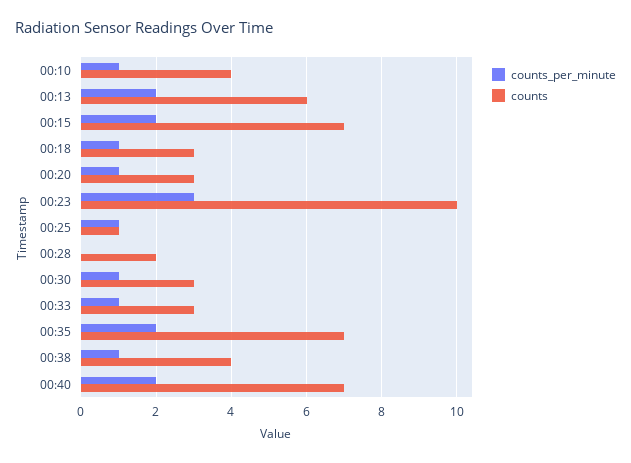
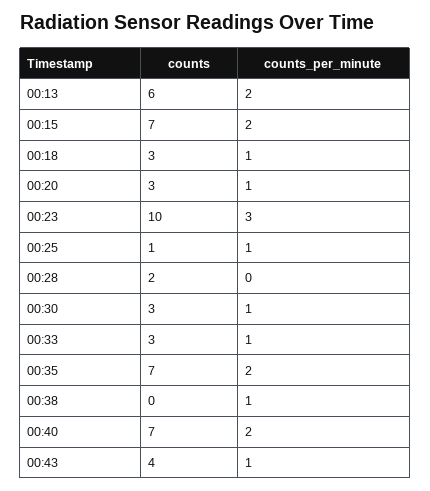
counts_per_minute, 00:10: 1 -> none
counts, 00:10: 4 -> none
counts, 00:38: 4 -> 0
counts, 00:43: none -> 4
counts_per_minute, 00:43: none -> 1

